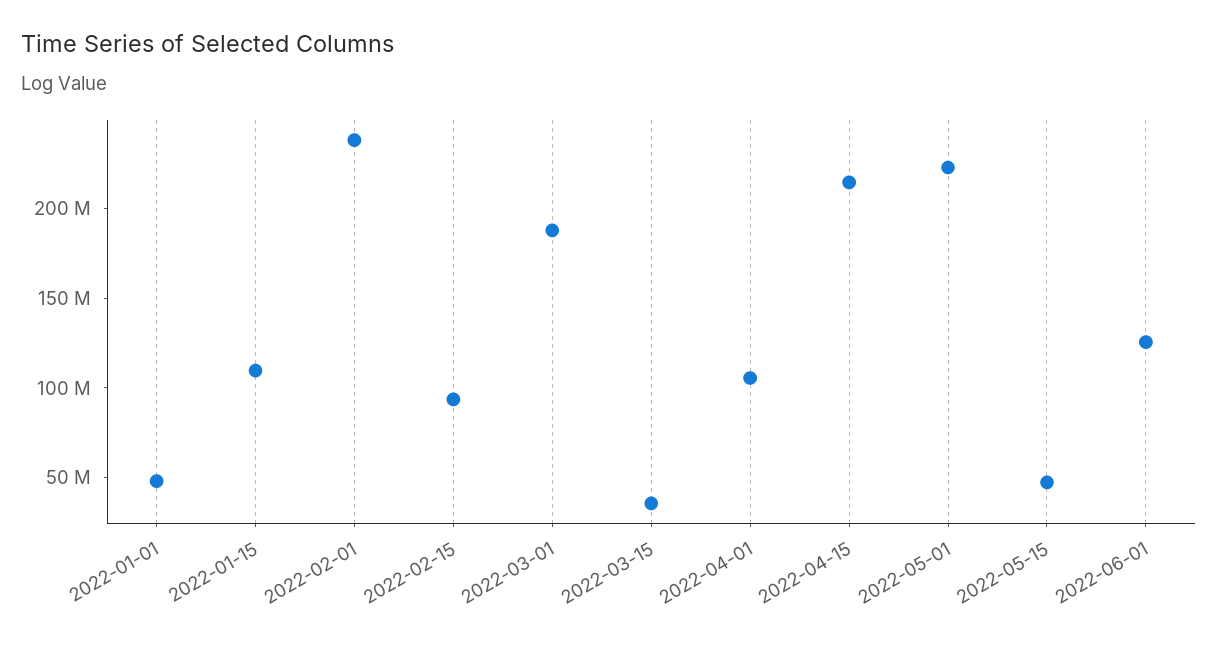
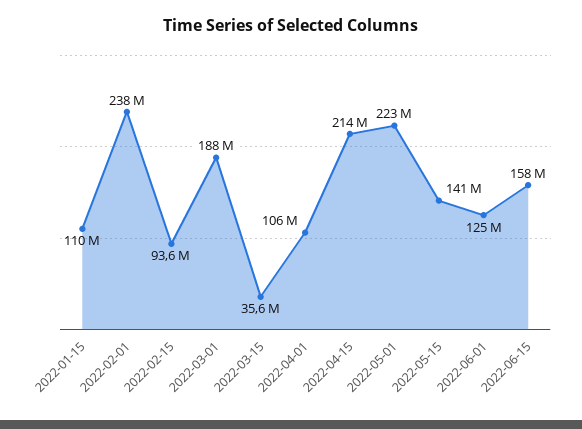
2022-01-01: 50000000 -> none
2022-05-15: 50000000 -> 141000000
2022-06-15: none -> 158000000

